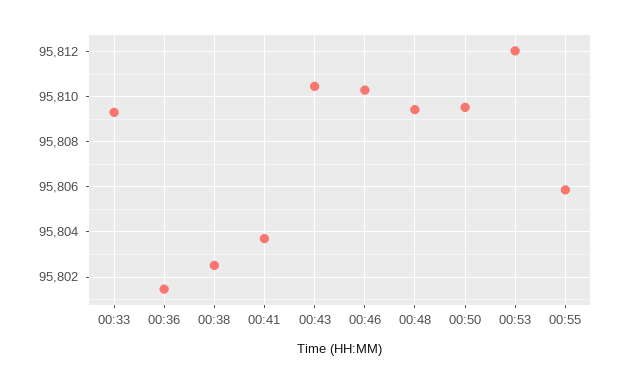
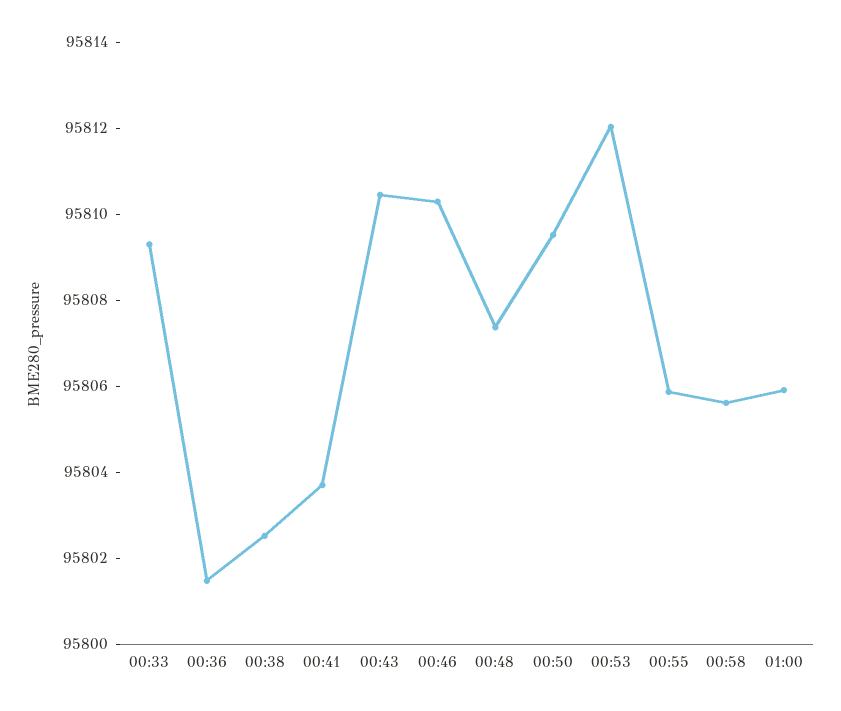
00:48: 95809.5 -> 95807.5
00:58: none -> 95805.5
01:00: none -> 95806

